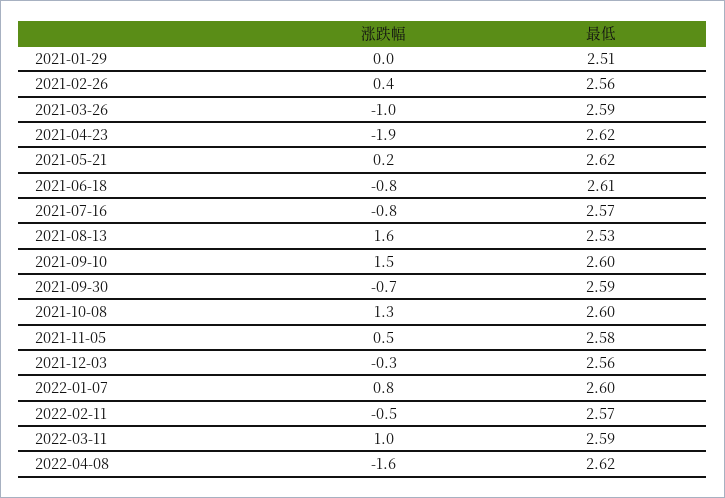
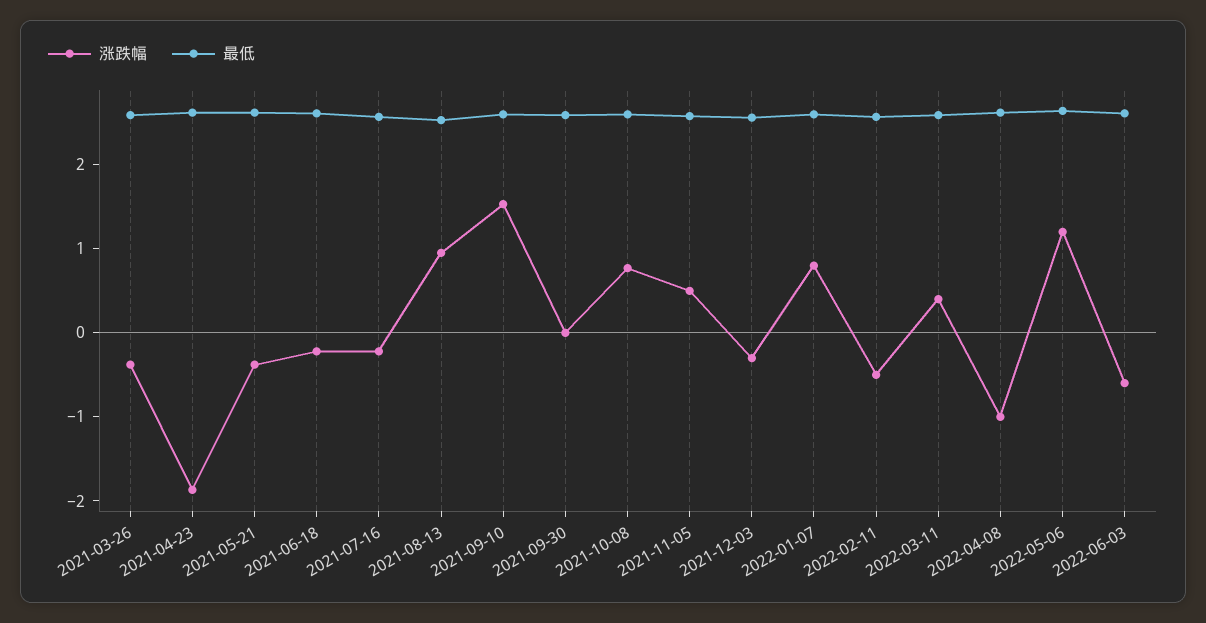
涨跌幅, 2021-01-29: 0 -> none
最低, 2021-01-29: 2.51 -> none
涨跌幅, 2021-02-26: 0.4 -> none
最低, 2021-02-26: 2.56 -> none
涨跌幅, 2021-03-26: -1 -> -0.4
涨跌幅, 2021-05-21: 0.2 -> -0.4
涨跌幅, 2021-06-18: -0.8 -> -0.2
涨跌幅, 2021-07-16: -0.8 -> -0.2
涨跌幅, 2021-08-13: 1.6 -> 1
涨跌幅, 2021-09-30: -0.7 -> 0
涨跌幅, 2021-10-08: 1.3 -> 0.8
涨跌幅, 2022-03-11: 1 -> 0.4
涨跌幅, 2022-04-08: -1.6 -> -1
涨跌幅, 2022-05-06: none -> 1.2
最低, 2022-05-06: none -> 2.6
涨跌幅, 2022-06-03: none -> -0.6
最低, 2022-06-03: none -> 2.6

